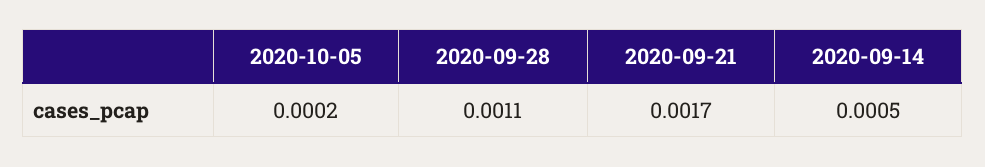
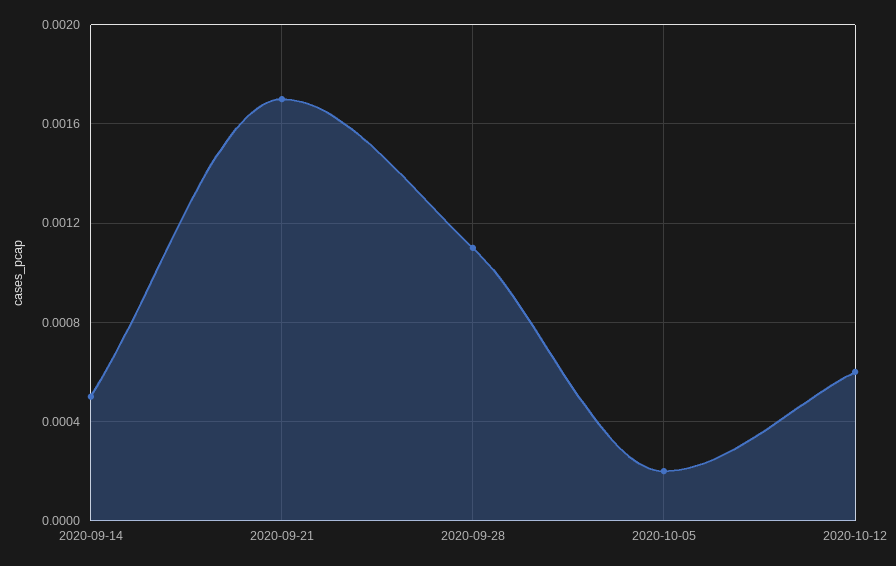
2020-10-12: none -> 0.0006

